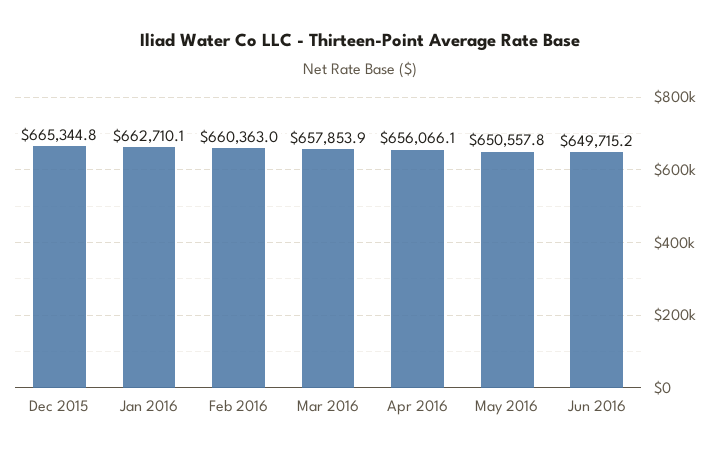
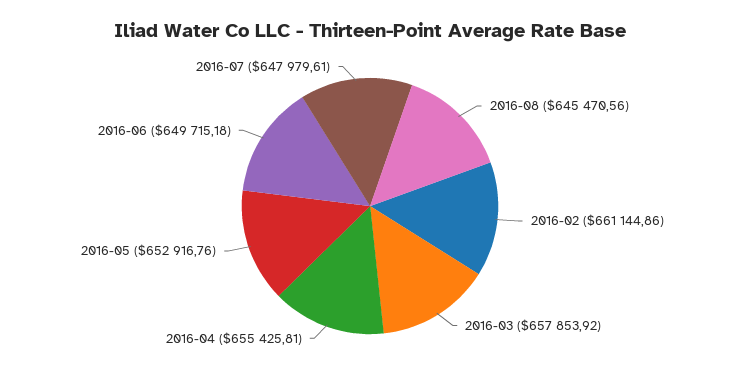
Dec 2015: 665344.8 -> none
Jan 2016: 662710.1 -> none
Feb 2016: 660363 -> 661144.86
Apr 2016: 656066.1 -> 655425.81
May 2016: 650557.8 -> 652916.76
2016-08: none -> 645470.56
2016-07: none -> 647979.61

